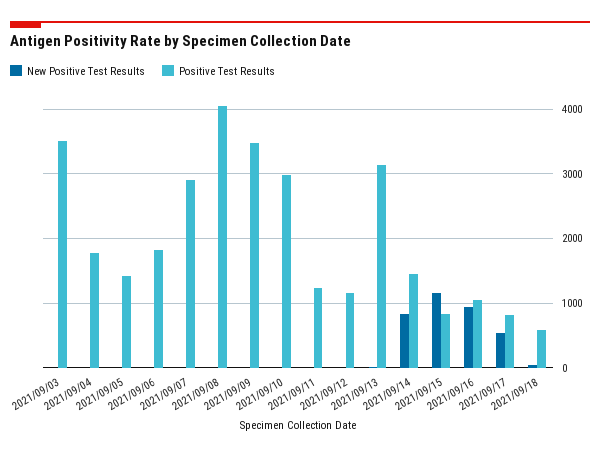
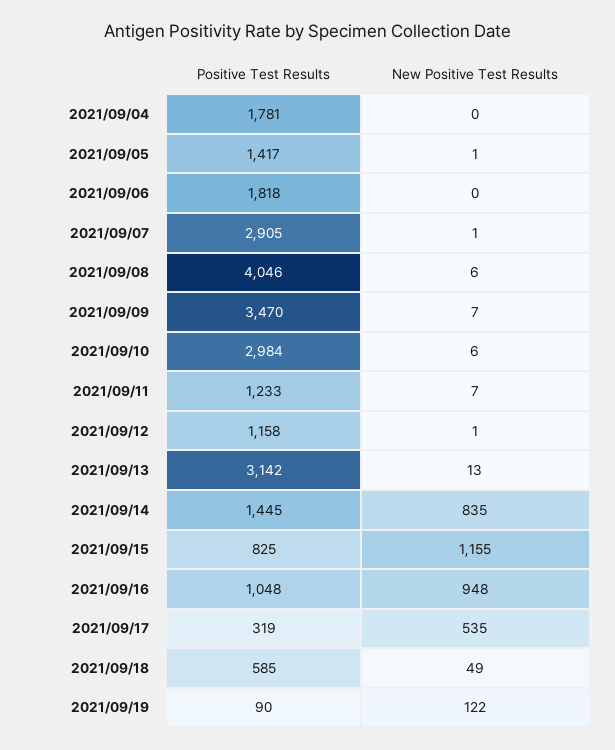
New Positive Test Results, 2021/09/03: 0 -> none
Positive Test Results, 2021/09/03: 3500 -> none
Positive Test Results, 2021/09/17: 800 -> 319
Positive Test Results, 2021/09/19: none -> 90
New Positive Test Results, 2021/09/19: none -> 122

